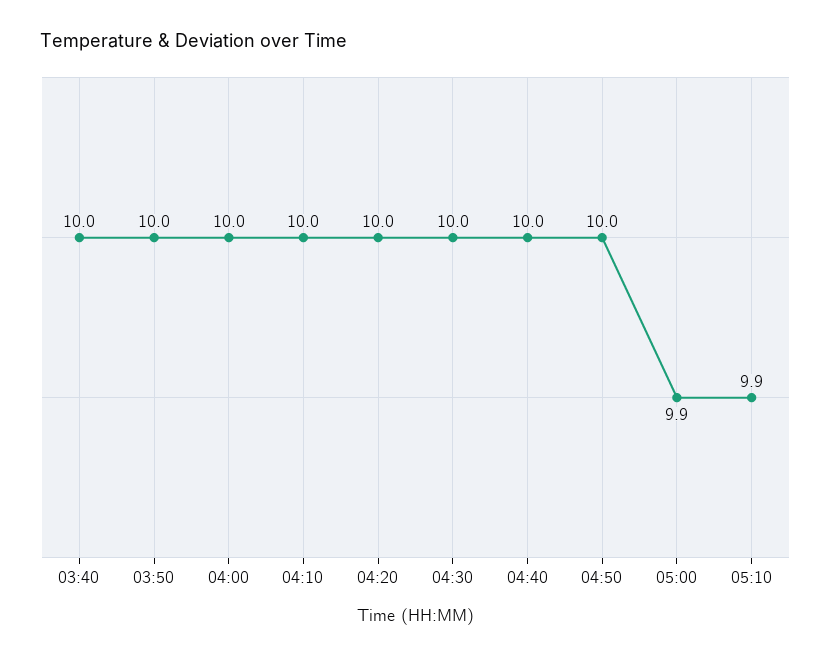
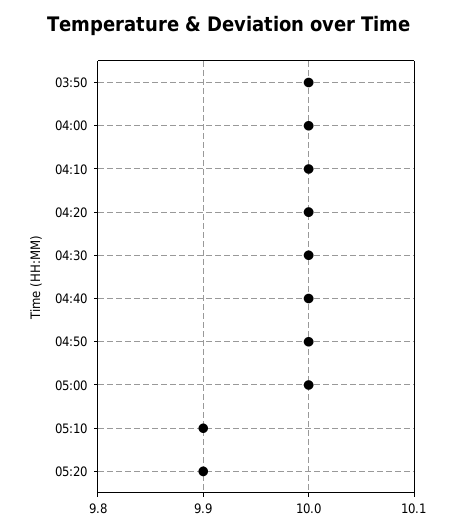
03:40: 10 -> none
05:00: 9.9 -> 10
05:20: none -> 9.9

